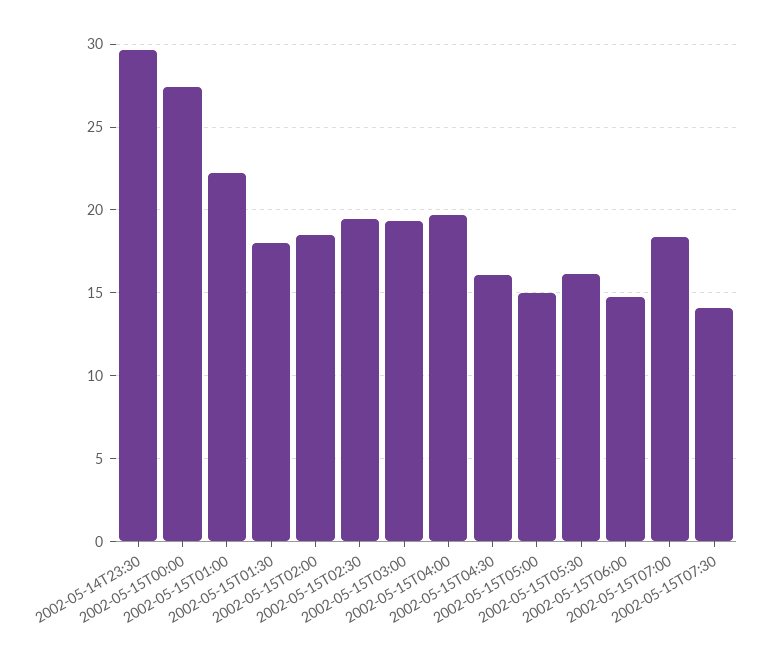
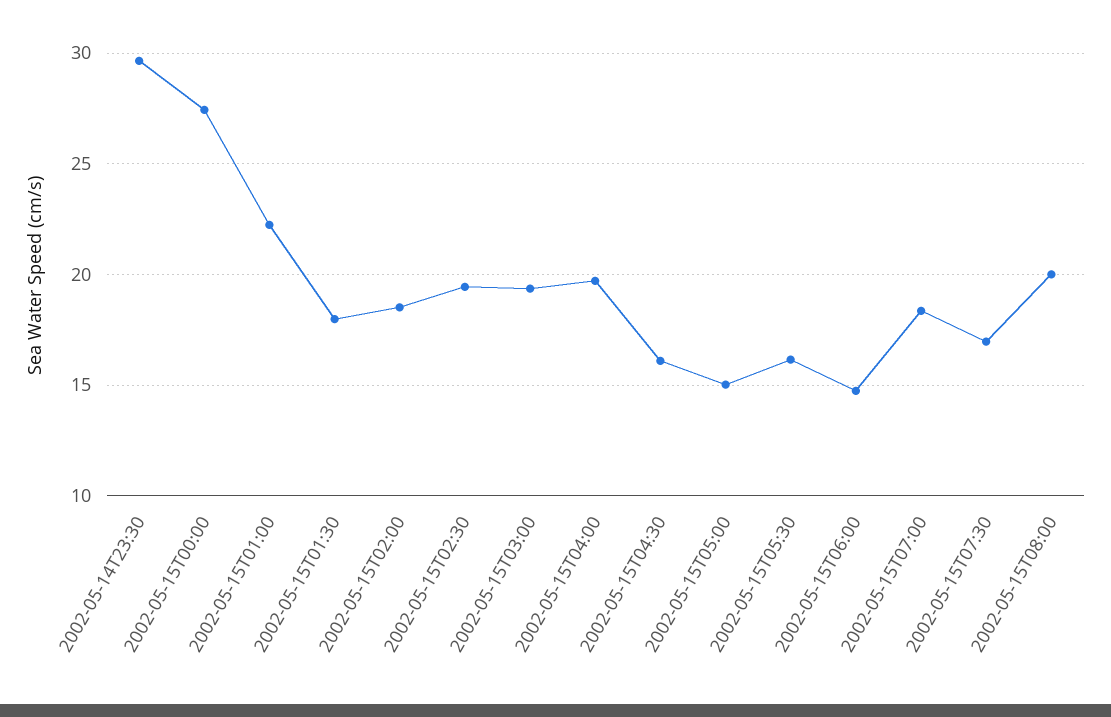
2002-05-15T07:30: 14 -> 17
2002-05-15T08:00: none -> 20

